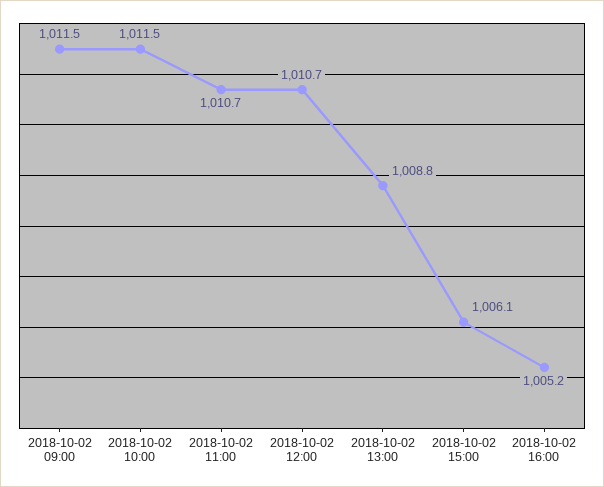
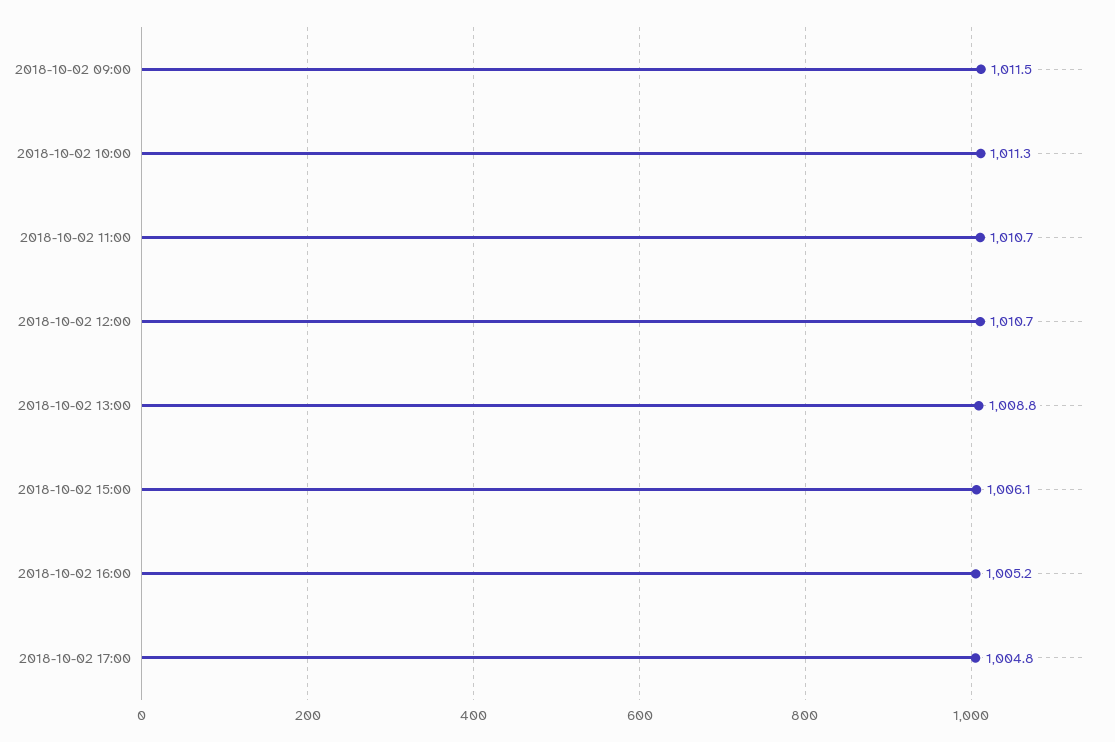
2018-10-02 10:00: 1011.5 -> 1011.3
2018-10-02 17:00: none -> 1004.8

